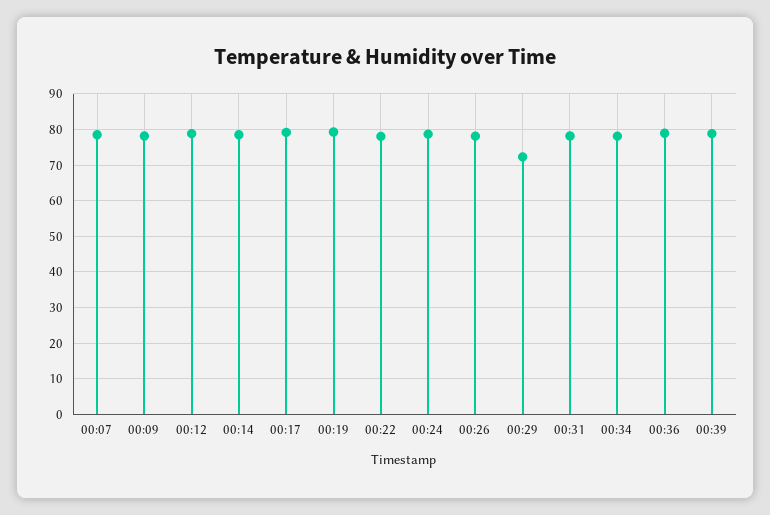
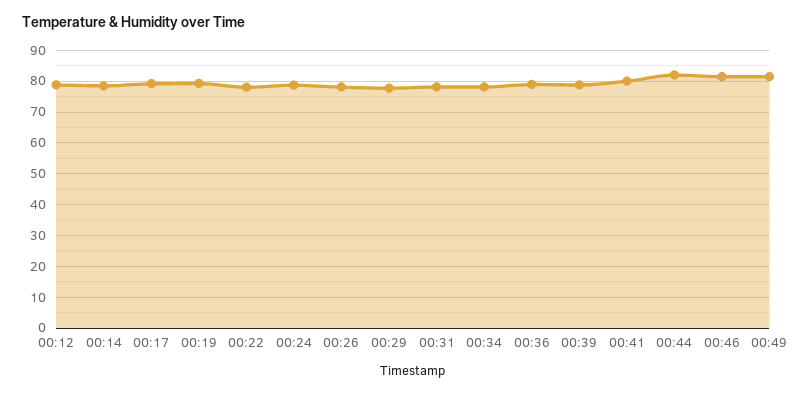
00:07: 78 -> none
00:09: 78 -> none
00:29: 72 -> 78
00:41: none -> 80
00:44: none -> 82
00:46: none -> 82
00:49: none -> 82

